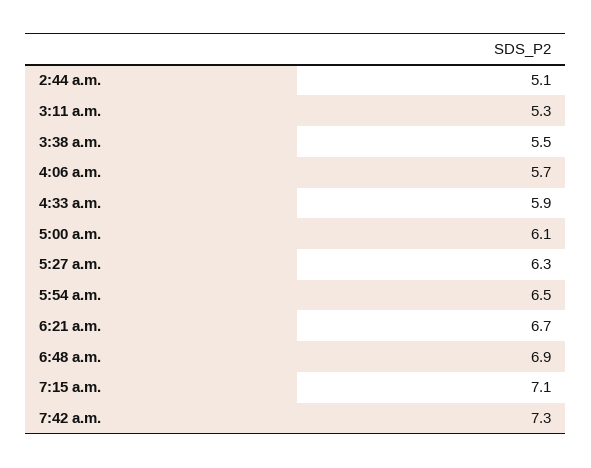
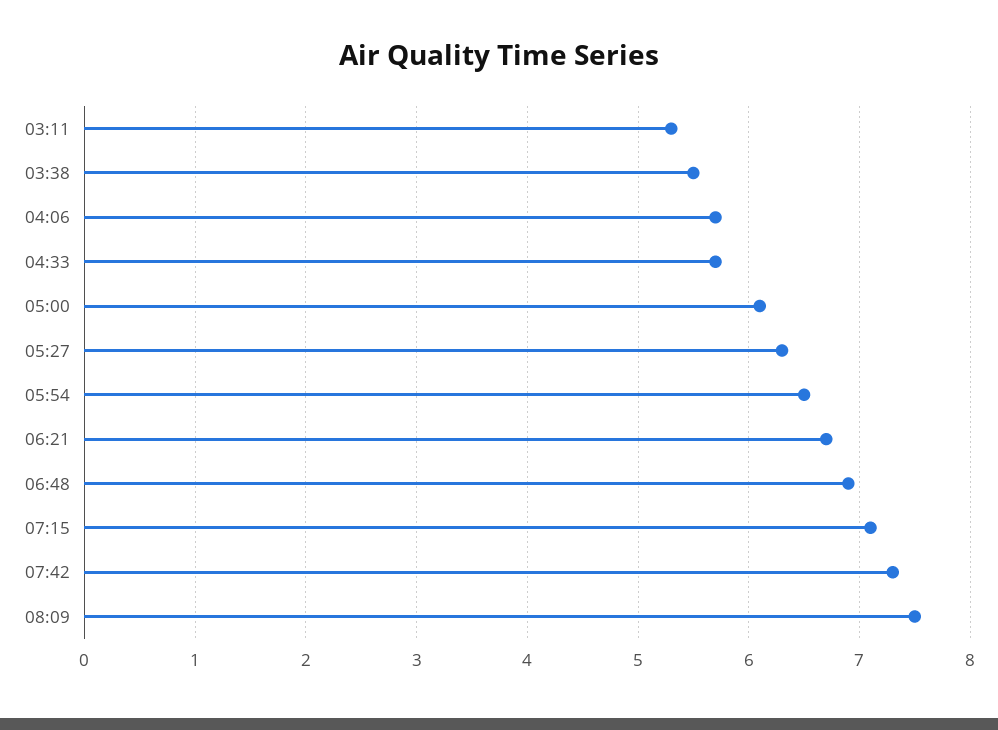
2:44 a.m.: 5.1 -> none
4:33 a.m.: 5.9 -> 5.7
08:09: none -> 7.5

